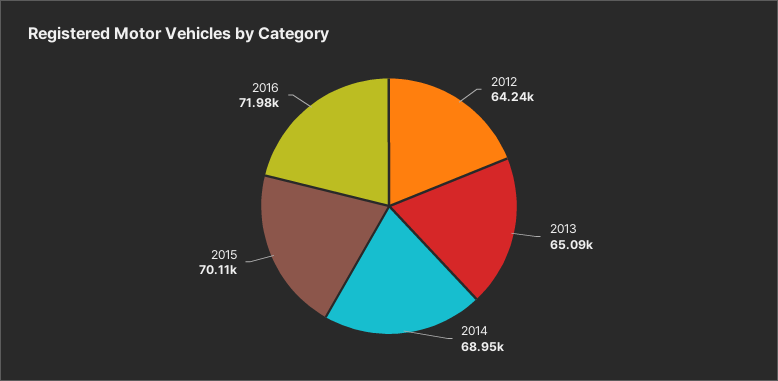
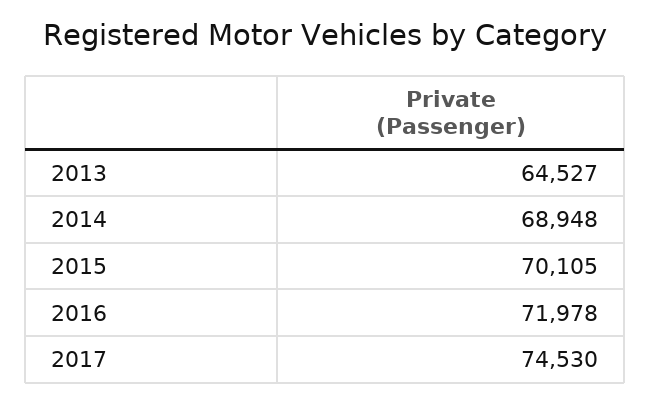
2012: 64240 -> none
2013: 65090 -> 64527
2017: none -> 74530

